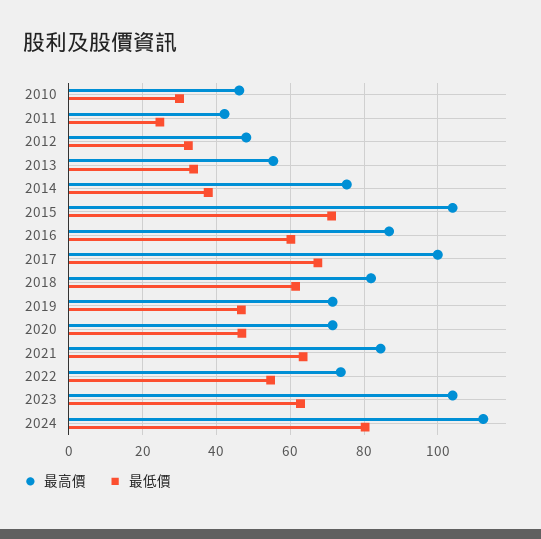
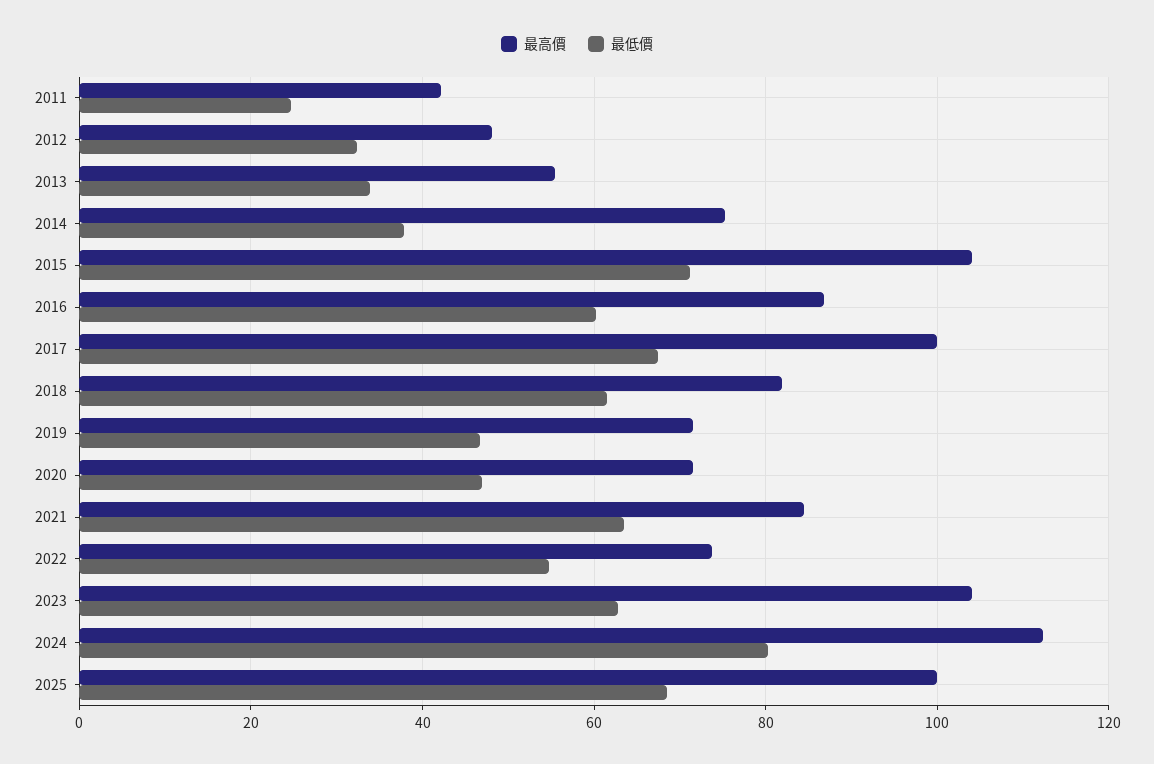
最高價, 2010: 46 -> none
最低價, 2010: 30 -> none
最高價, 2025: none -> 100
最低價, 2025: none -> 68

